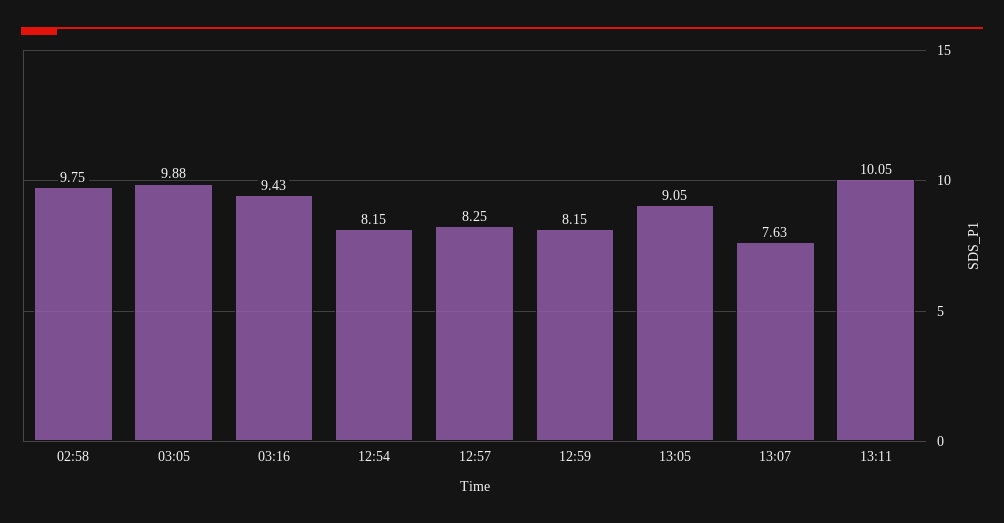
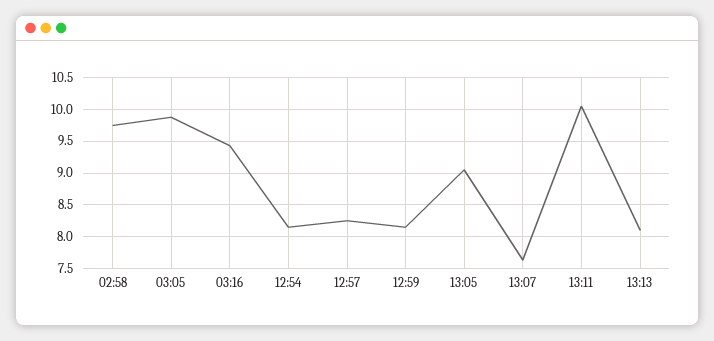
13:13: none -> 8.1

